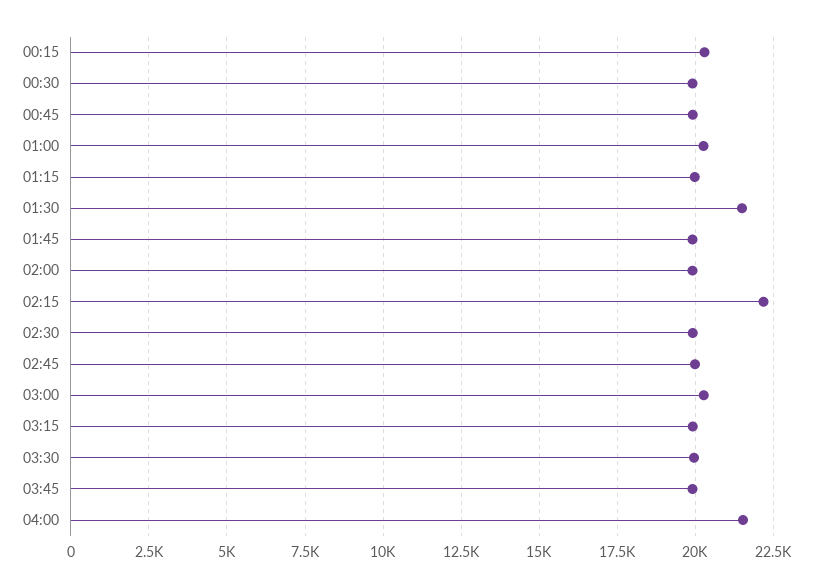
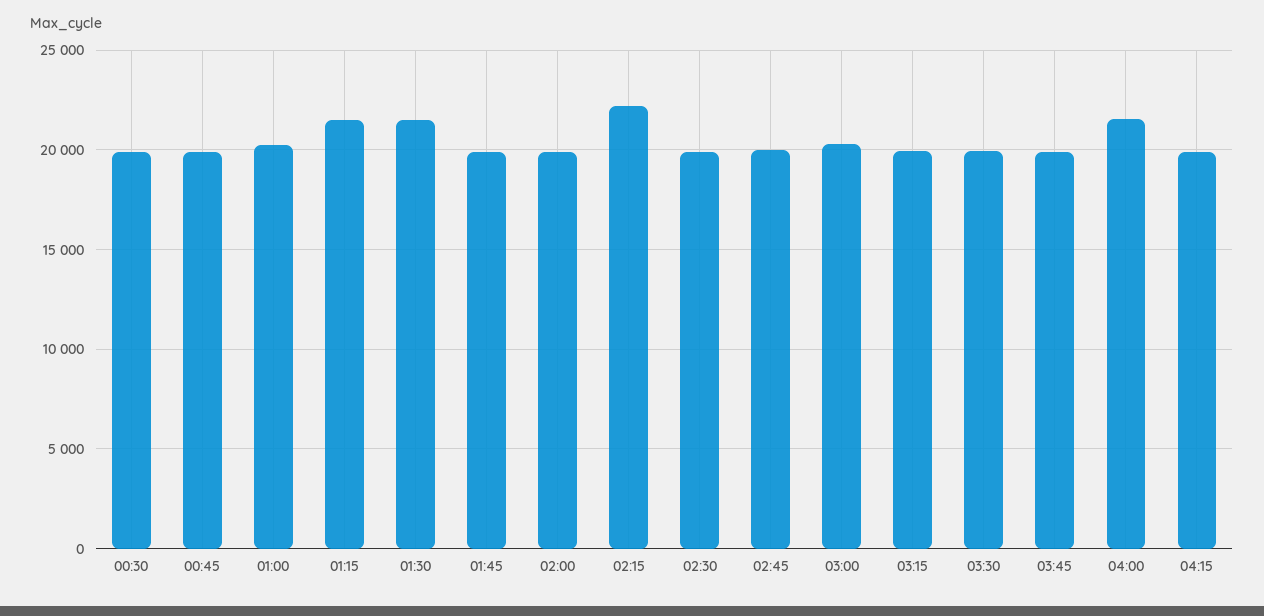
00:15: 20250 -> none
01:15: 20000 -> 21500
04:15: none -> 20000

